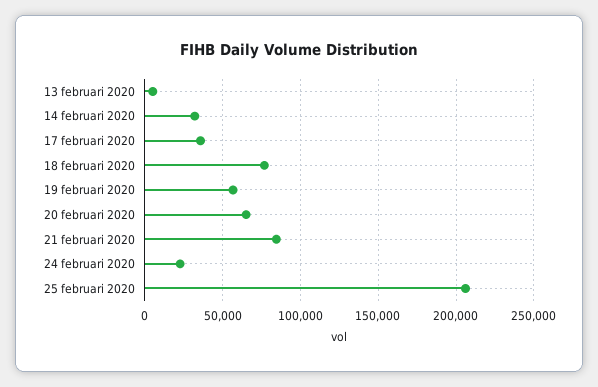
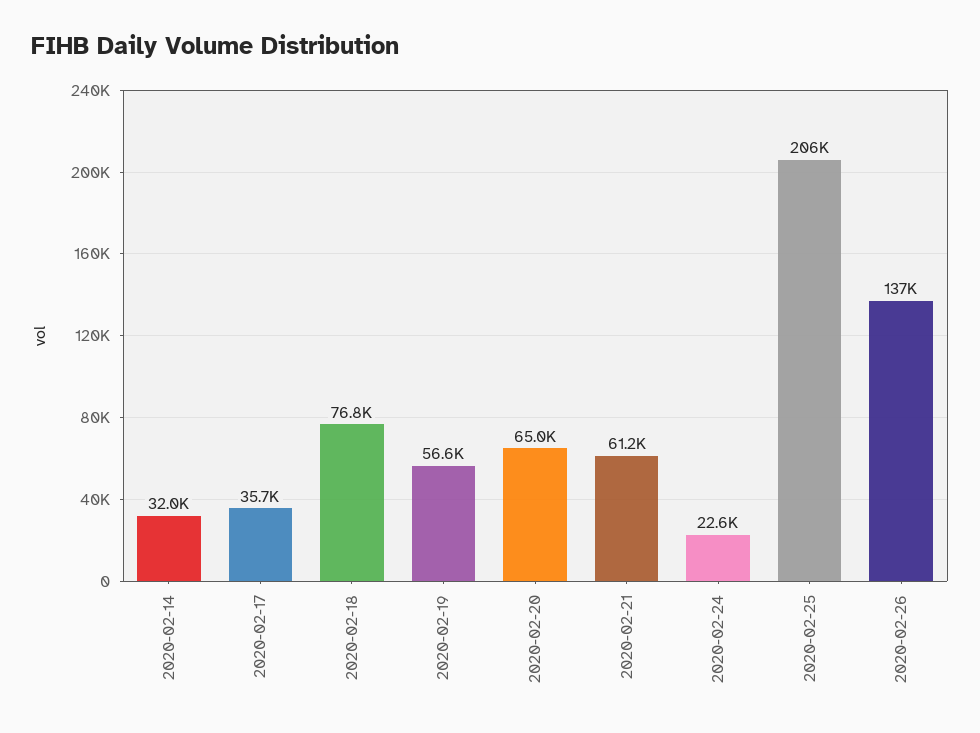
13 februari 2020: 5000 -> none
21 februari 2020: 85000 -> 61200
2020-02-26: none -> 137000

